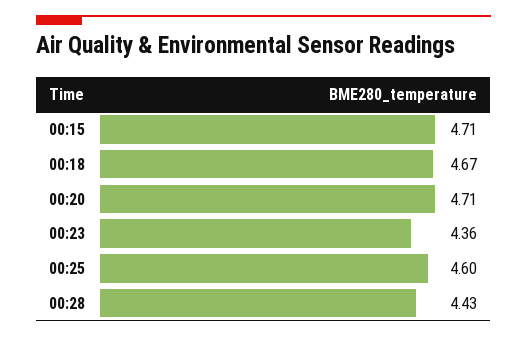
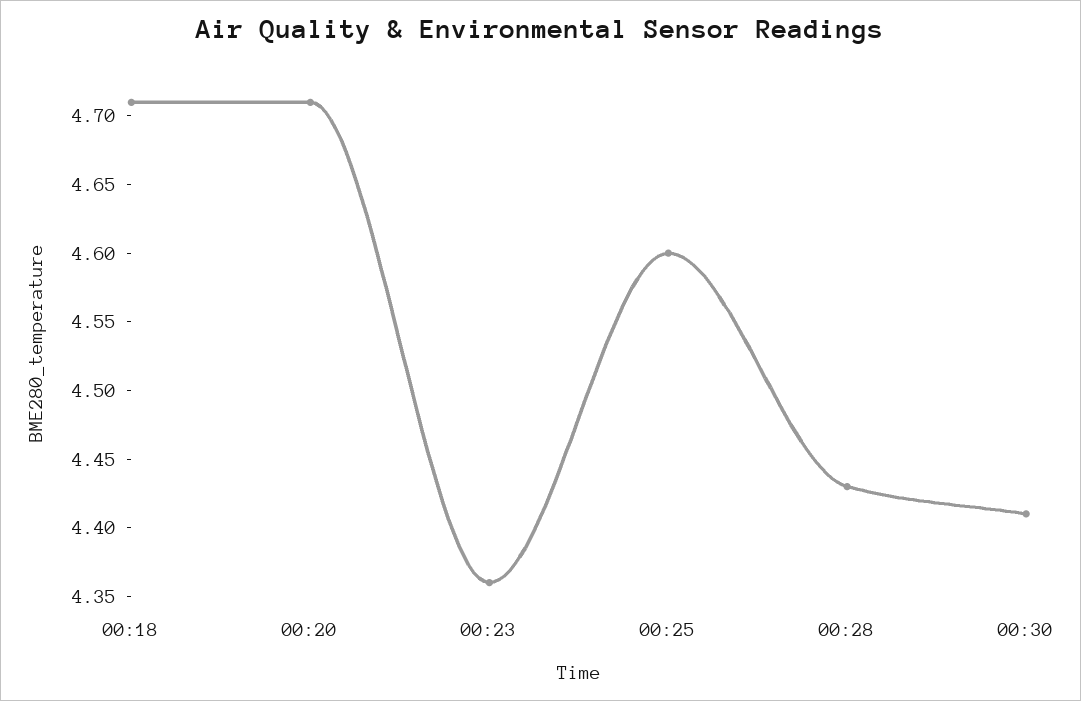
00:15: 4.71 -> none
00:18: 4.67 -> 4.71
00:30: none -> 4.41

